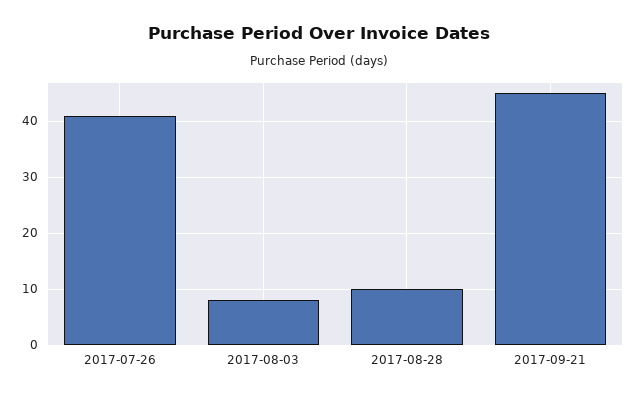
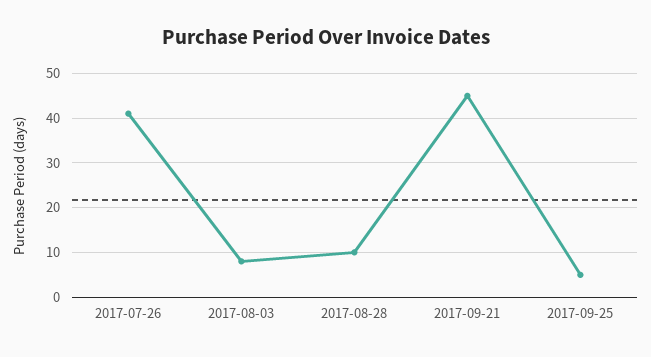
2017-09-25: none -> 5

